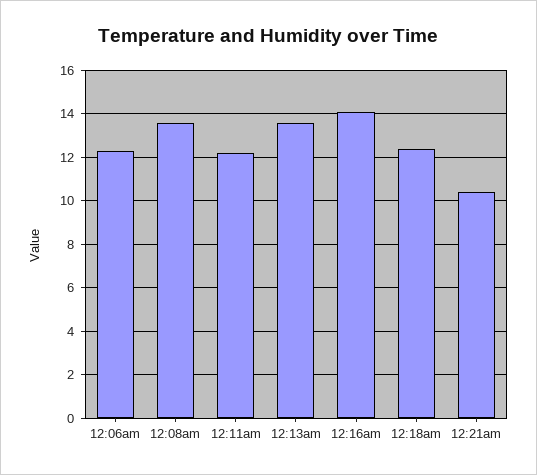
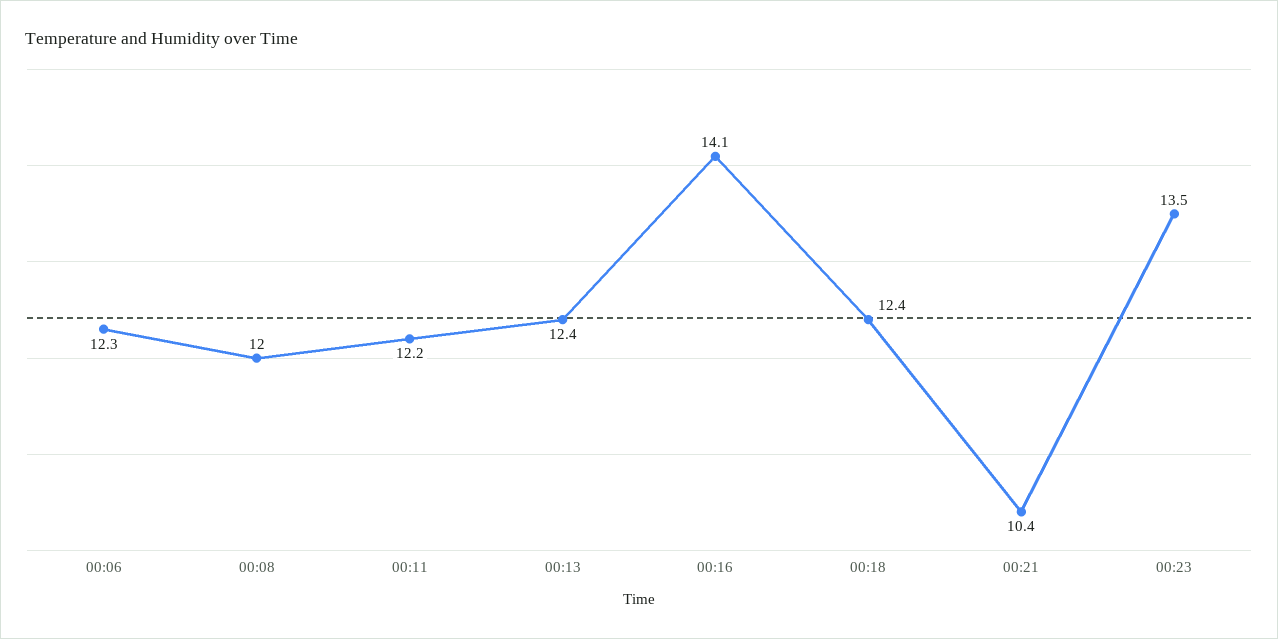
12:08am: 13.5 -> 12
12:13am: 13.5 -> 12.4
00:23: none -> 13.5

